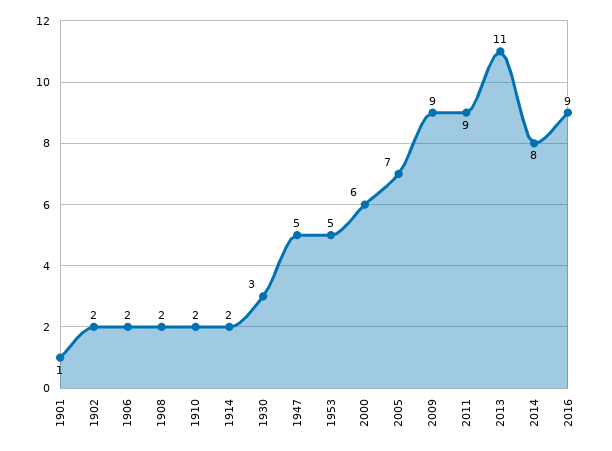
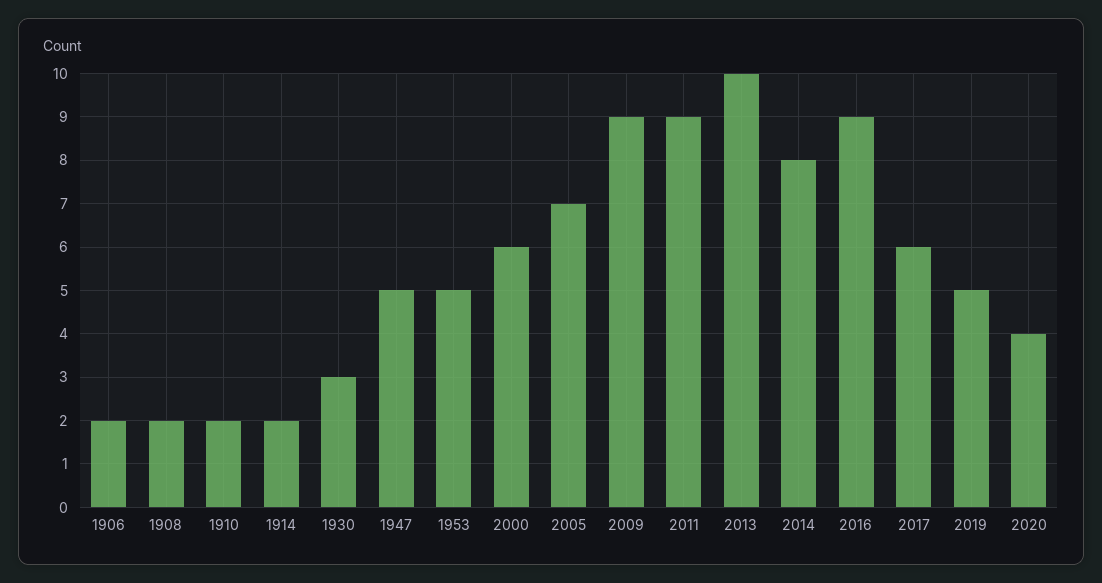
1901: 1 -> none
1902: 2 -> none
2013: 11 -> 10
2017: none -> 6
2019: none -> 5
2020: none -> 4

